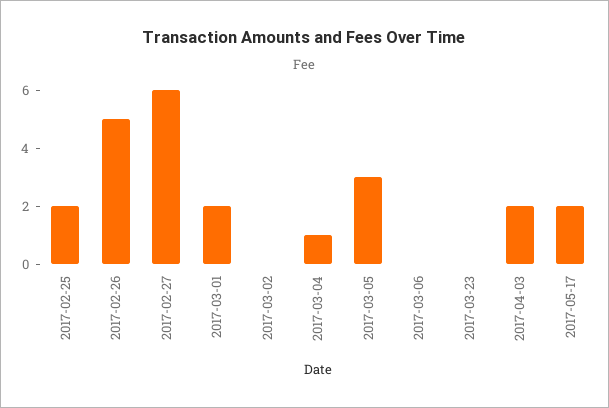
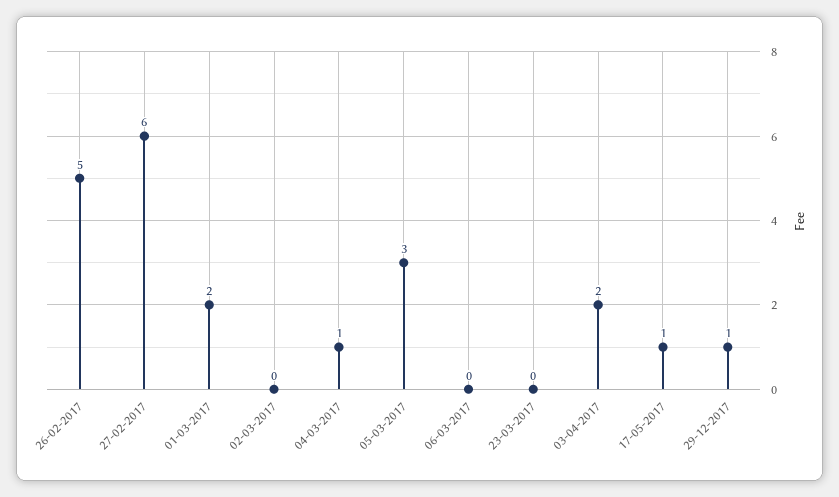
2017-02-25: 2 -> none
2017-05-17: 2 -> 1
29-12-2017: none -> 1

